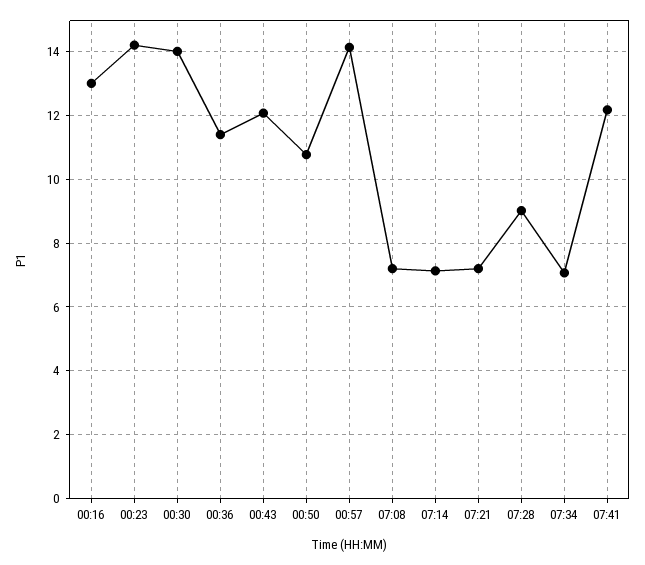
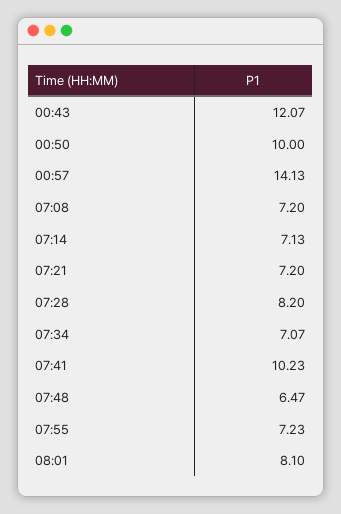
00:16: 13 -> none
00:23: 14.2 -> none
00:30: 14 -> none
00:36: 11.4 -> none
00:50: 10.8 -> 10
07:28: 9 -> 8.2
07:41: 12.2 -> 10.23
07:48: none -> 6.47
07:55: none -> 7.23
08:01: none -> 8.1

